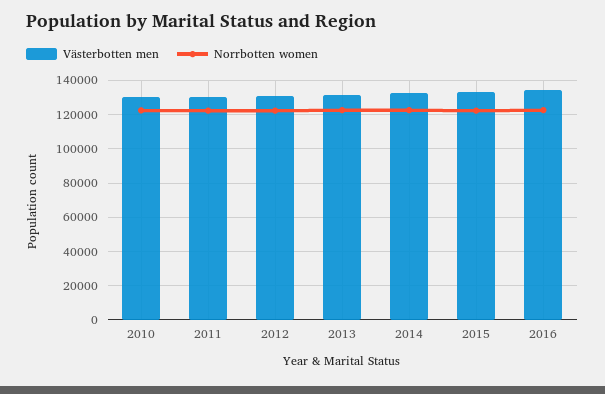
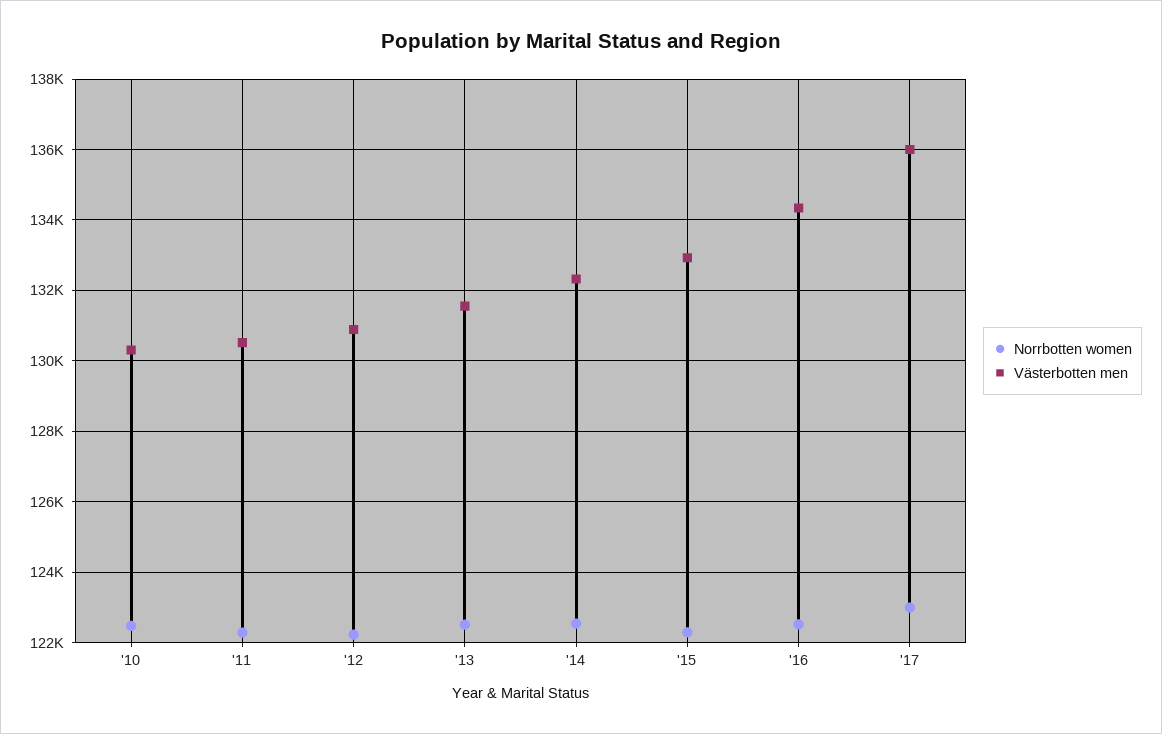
Norrbotten women, '17: none -> 123000
Västerbotten men, '17: none -> 136000

